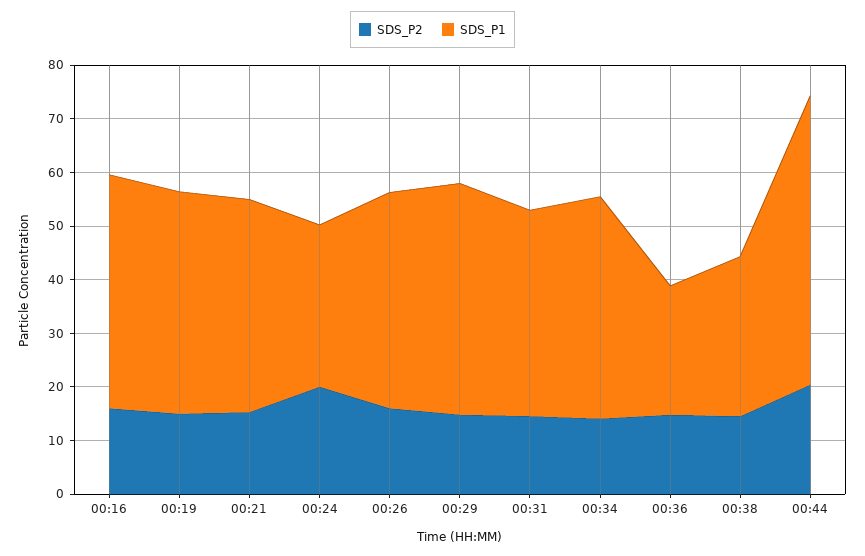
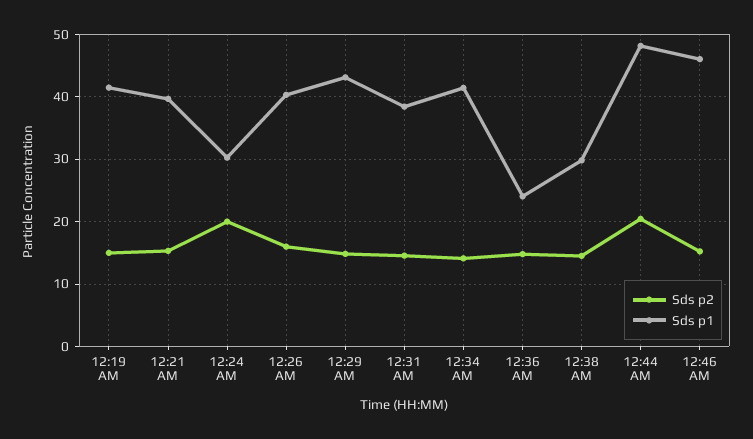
SDS_P2, 00:16: 16 -> none
SDS_P1, 00:16: 44 -> none
SDS_P1, 00:44: 54 -> 48
SDS_P2, 12:46 AM: none -> 15
SDS_P1, 12:46 AM: none -> 46

